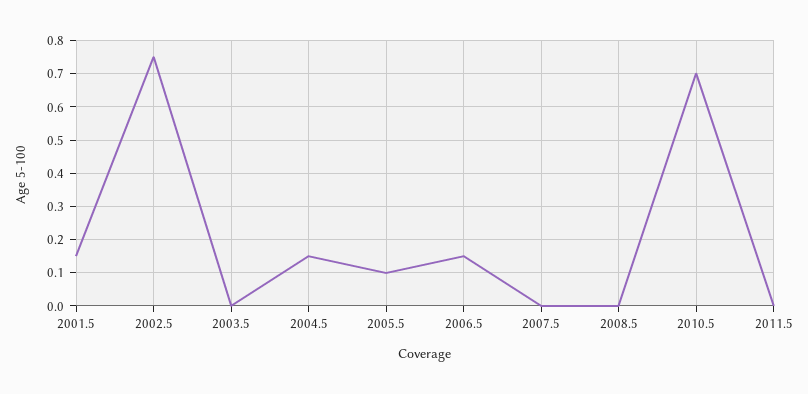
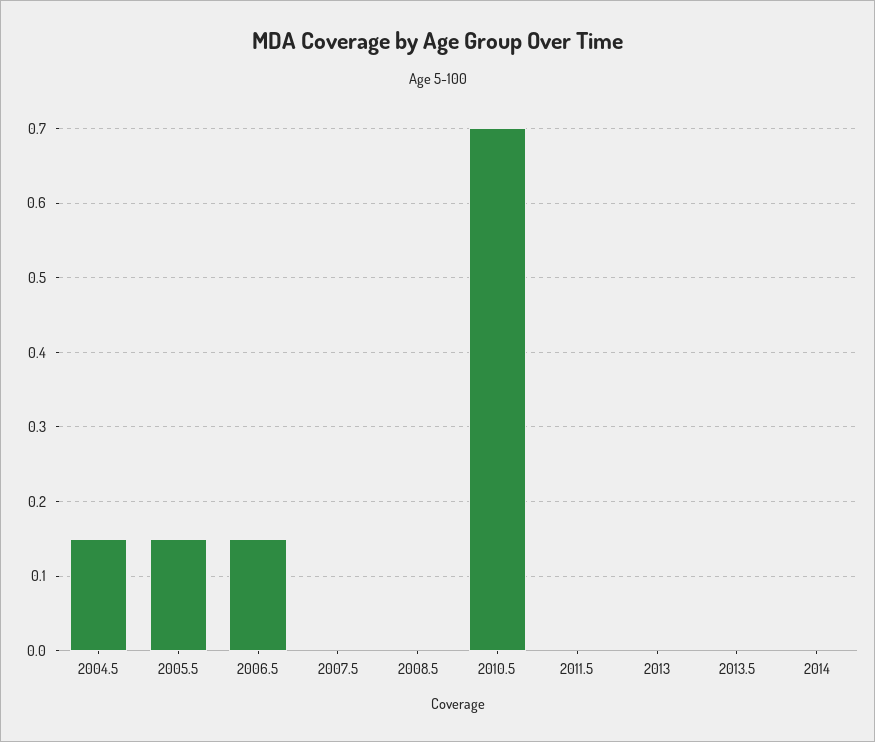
2001.5: 0.15 -> none
2002.5: 0.75 -> none
2003.5: 0 -> none
2005.5: 0.1 -> 0.15
2013: none -> 0
2013.5: none -> 0
2014: none -> 0

